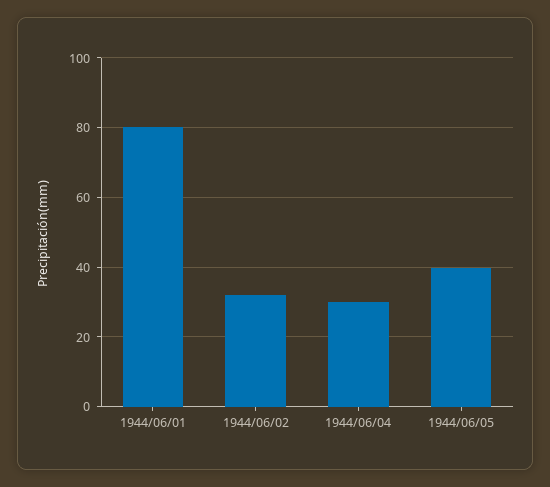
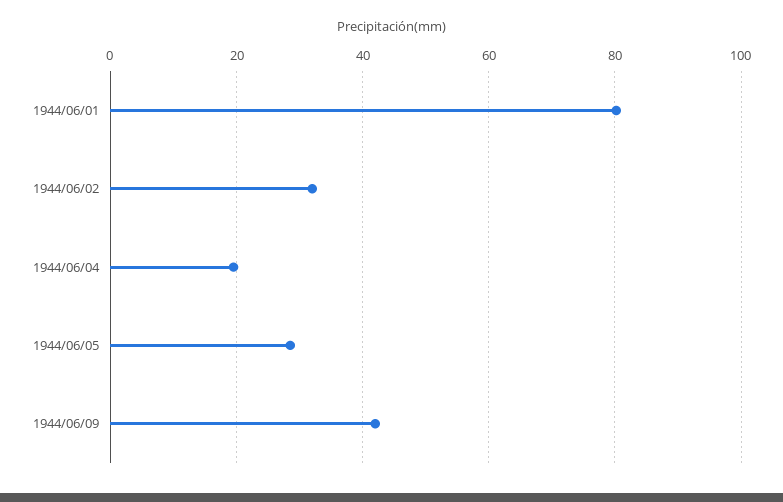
1944/06/04: 30 -> 20
1944/06/05: 40 -> 28
1944/06/09: none -> 42

